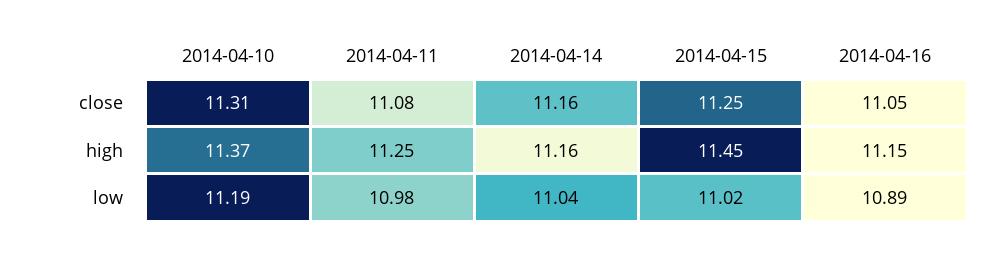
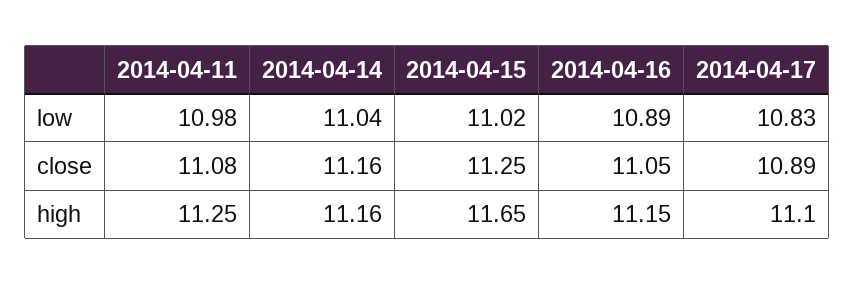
2014-04-10, close: 11.31 -> none
2014-04-10, high: 11.37 -> none
2014-04-15, high: 11.45 -> 11.65
2014-04-10, low: 11.19 -> none
2014-04-17, low: none -> 10.83
2014-04-17, close: none -> 10.89
2014-04-17, high: none -> 11.1

